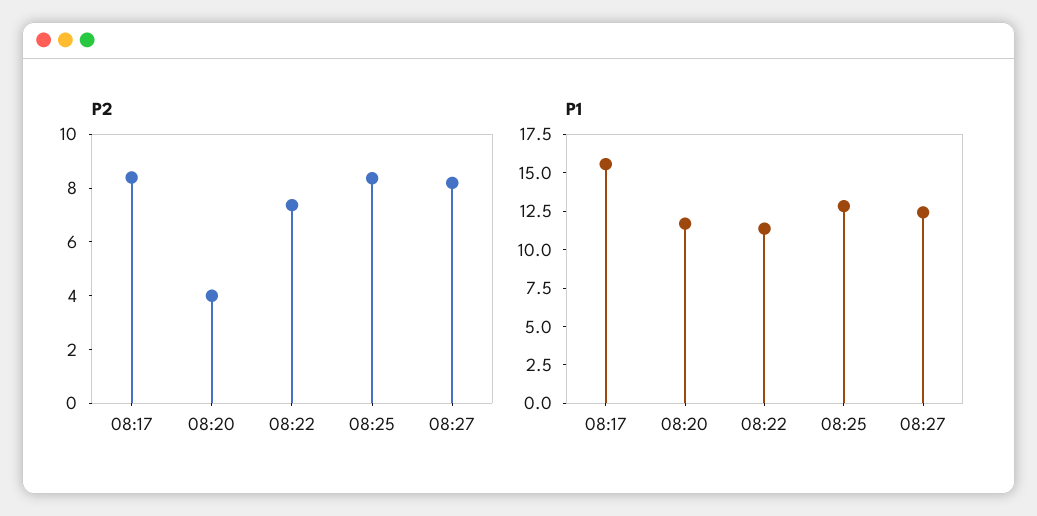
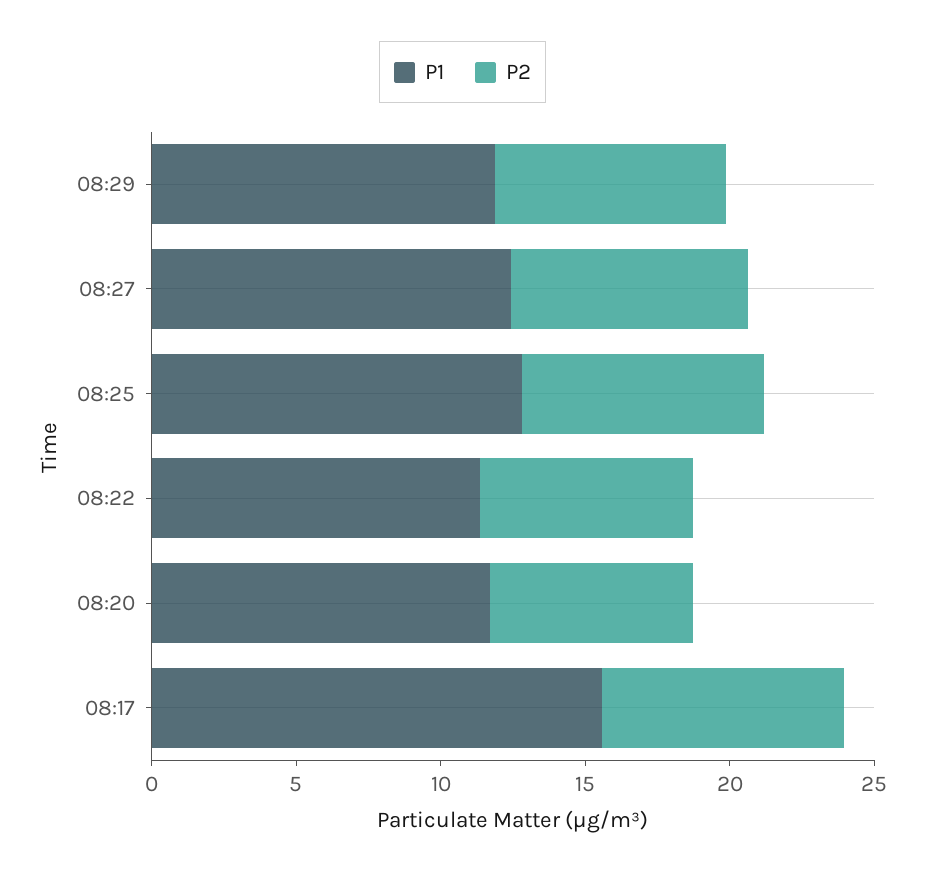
P2, 08:20: 4 -> 7
P1, 08:29: none -> 12
P2, 08:29: none -> 8

